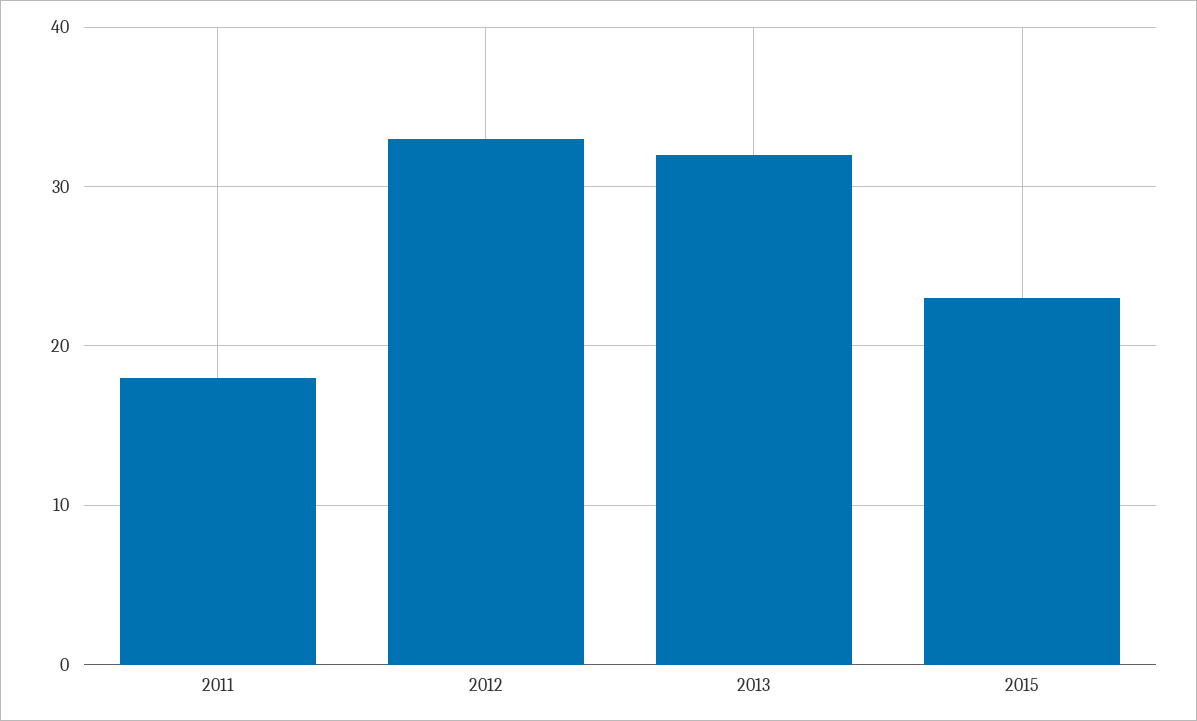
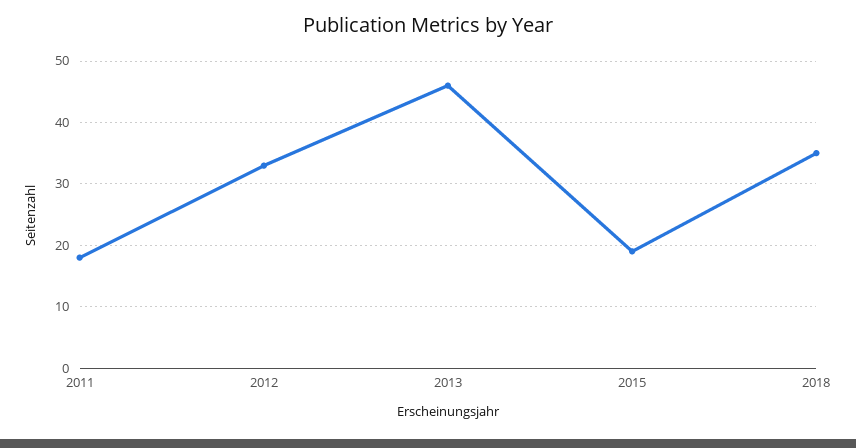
2013: 32 -> 46
2015: 23 -> 19
2018: none -> 35

